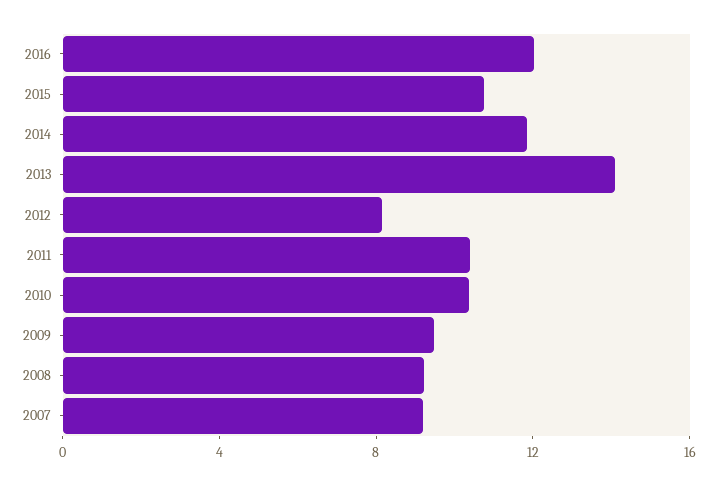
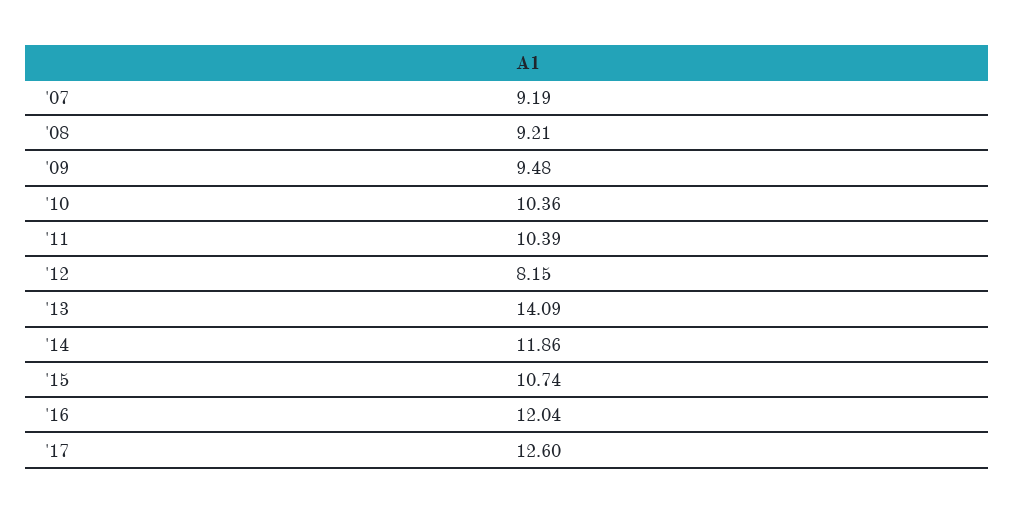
'17: none -> 12.6

